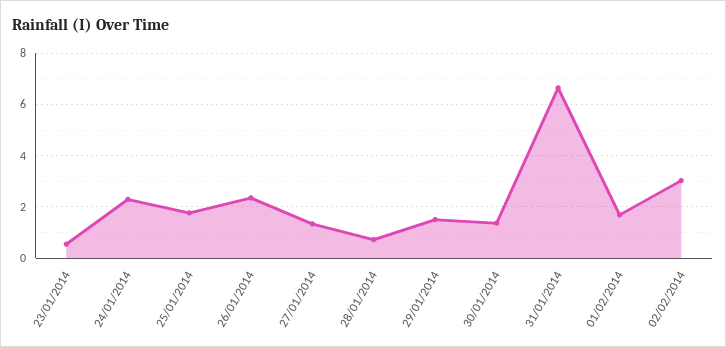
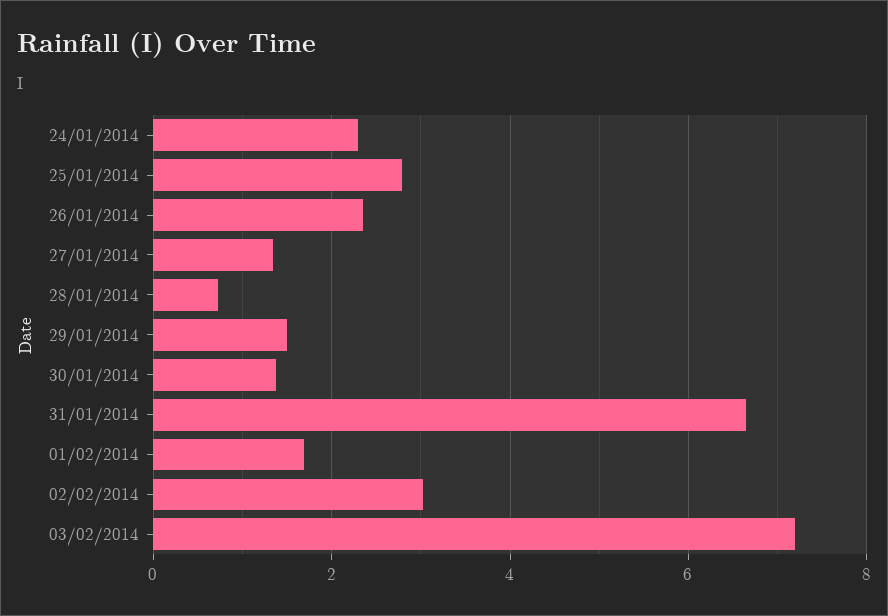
23/01/2014: 0.5 -> none
25/01/2014: 1.75 -> 2.8
03/02/2014: none -> 7.2

